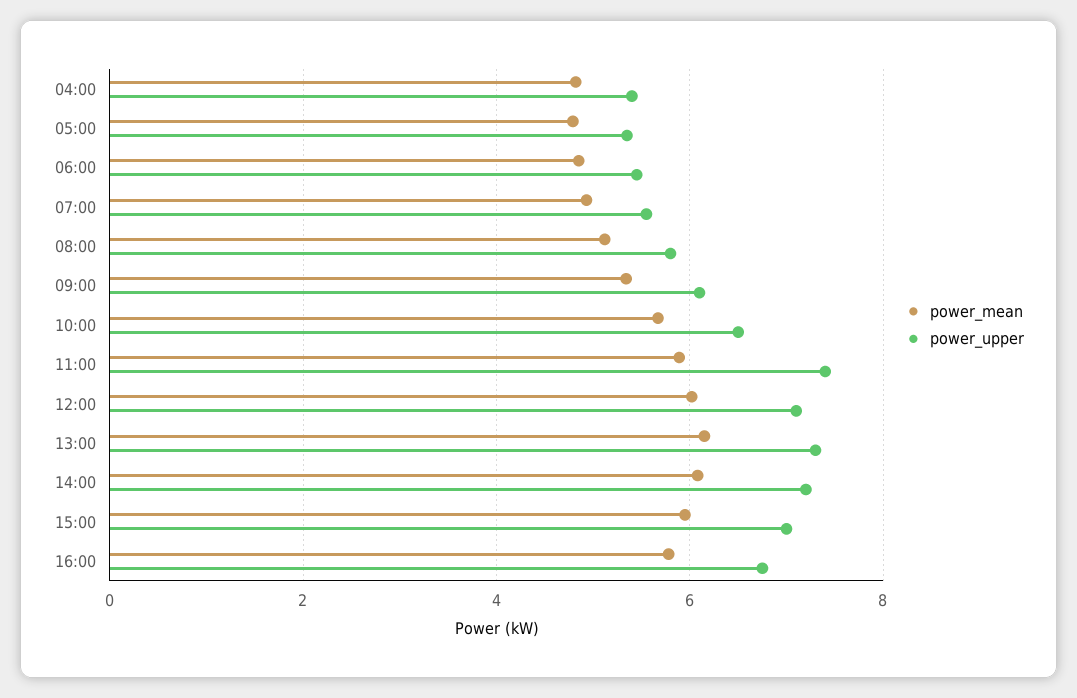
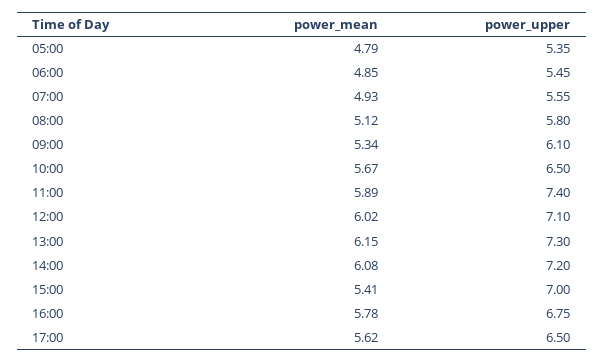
power_mean, 04:00: 4.8 -> none
power_upper, 04:00: 5.4 -> none
power_mean, 15:00: 6 -> 5.41
power_mean, 17:00: none -> 5.62
power_upper, 17:00: none -> 6.5

